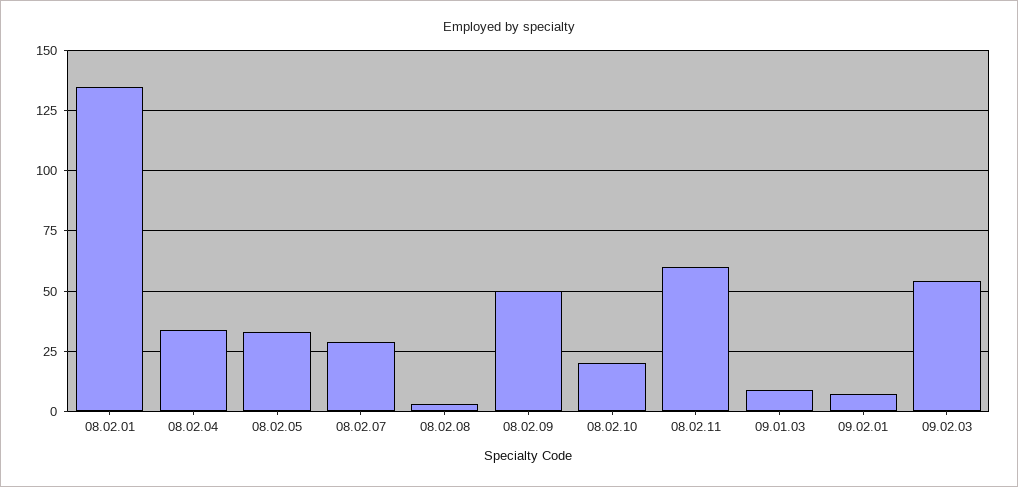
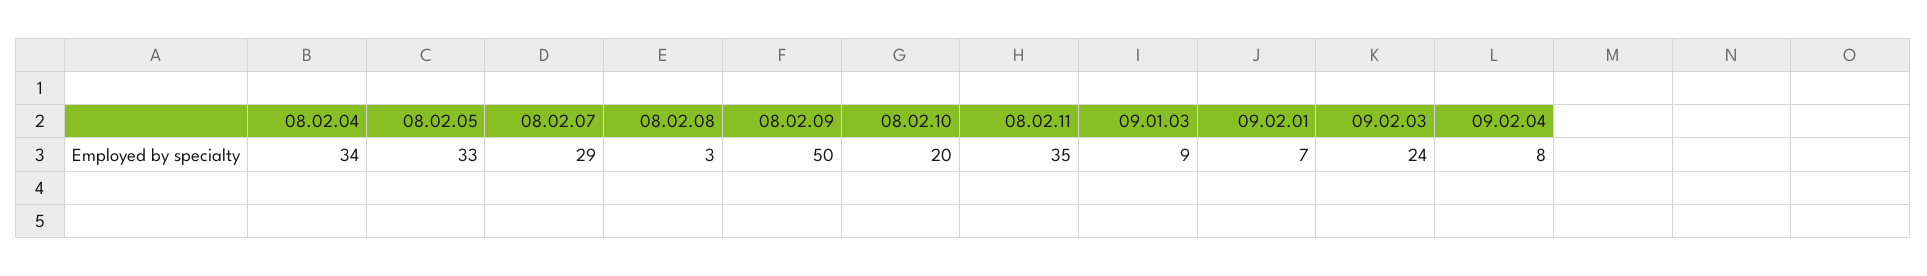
08.02.01: 135 -> none
08.02.11: 60 -> 35
09.02.03: 55 -> 24
09.02.04: none -> 8

